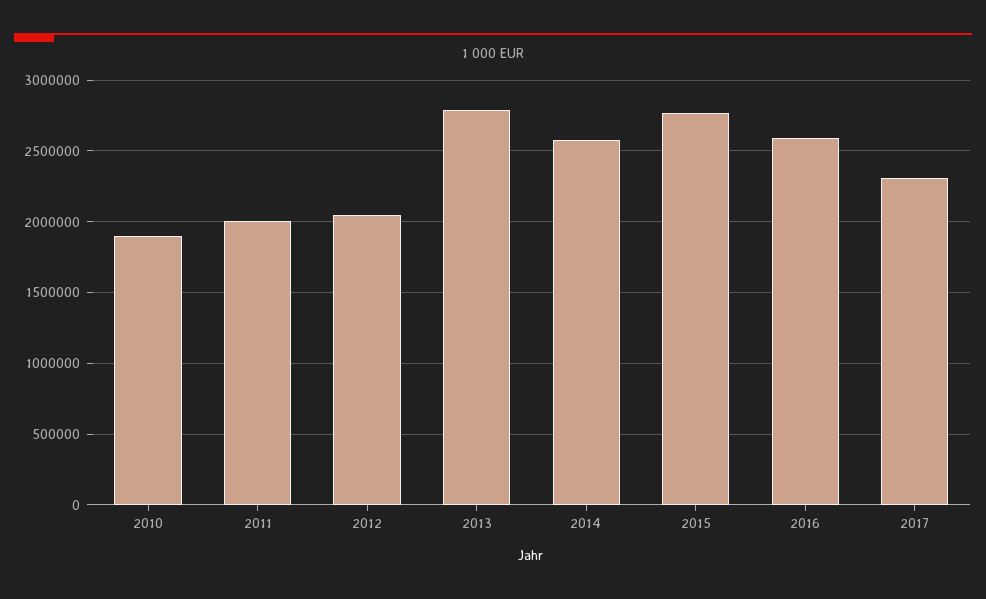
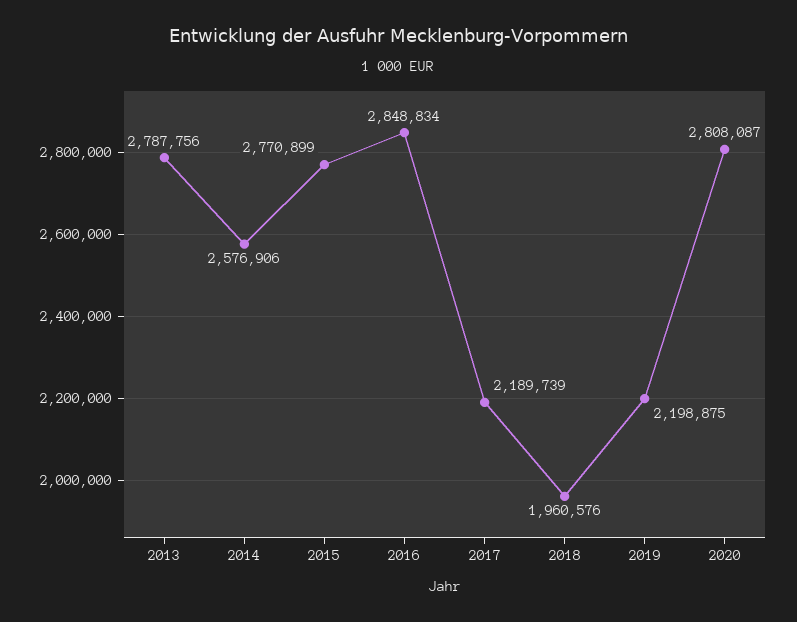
2010: 1900000 -> none
2011: 2000000 -> none
2012: 2050000 -> none
2016: 2600000 -> 2848834
2017: 2300000 -> 2189739
2018: none -> 1960576
2019: none -> 2198875
2020: none -> 2808087

